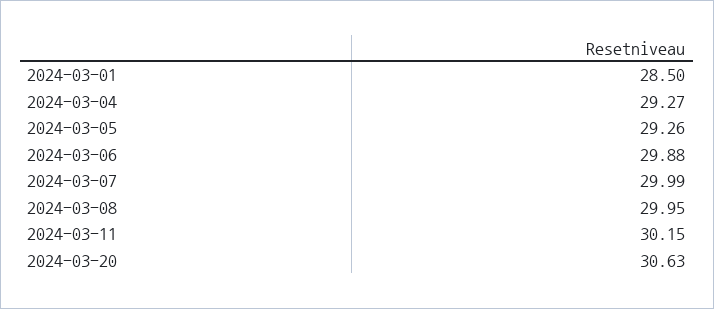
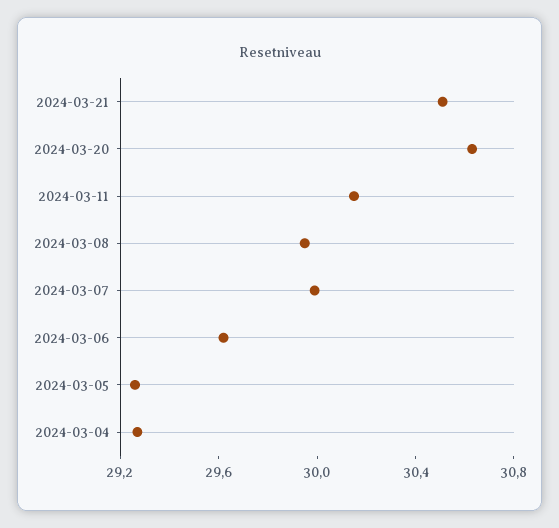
2024-03-01: 28.5 -> none
2024-03-06: 29.88 -> 29.6
2024-03-21: none -> 30.5

